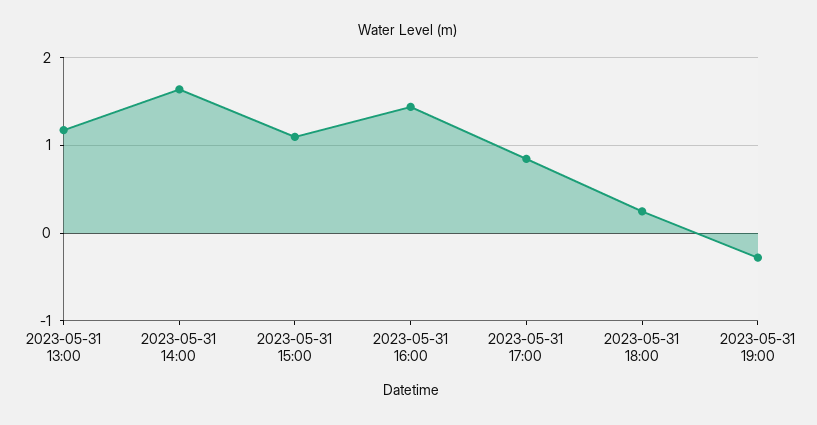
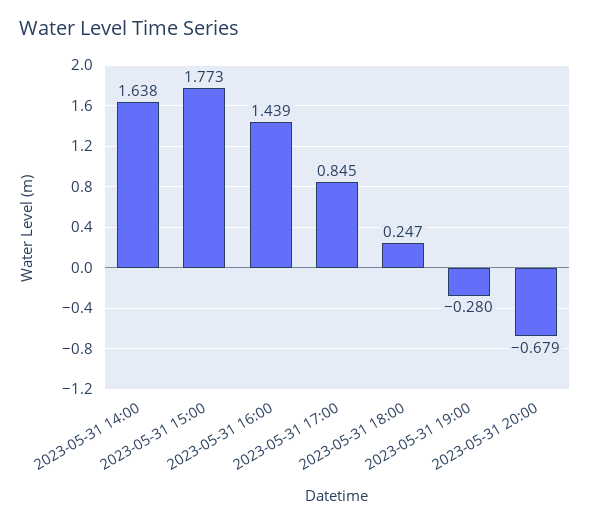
2023-05-31 13:00: 1.2 -> none
2023-05-31 15:00: 1.1 -> 1.773
2023-05-31 20:00: none -> -0.679

